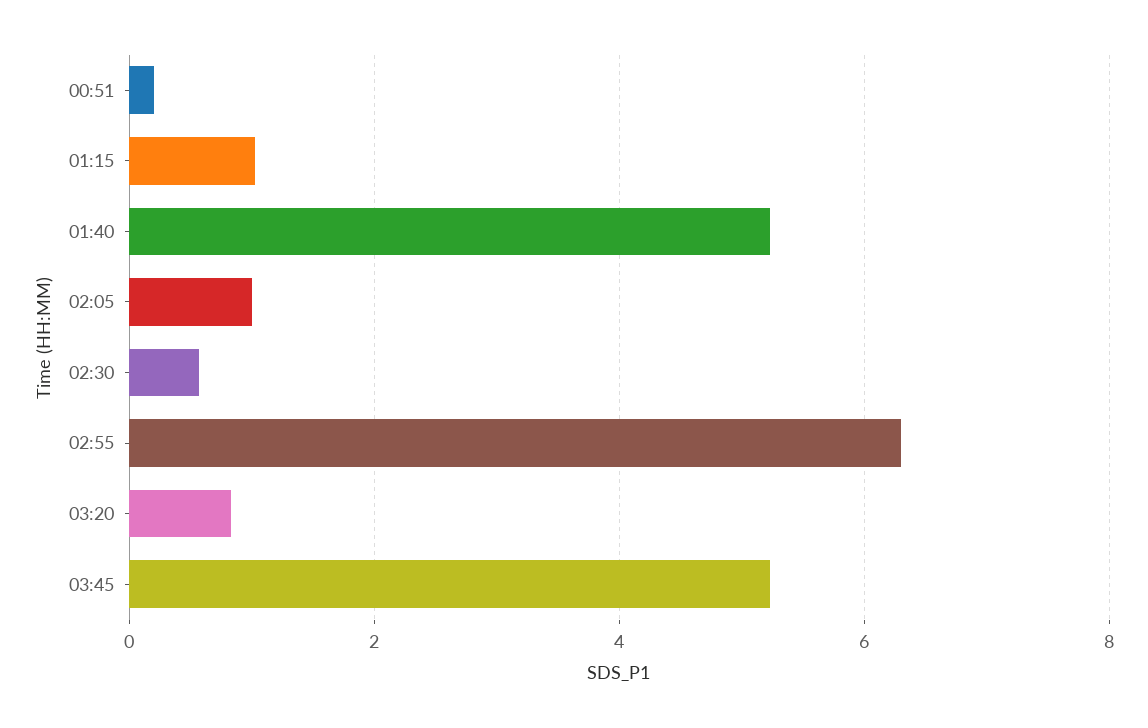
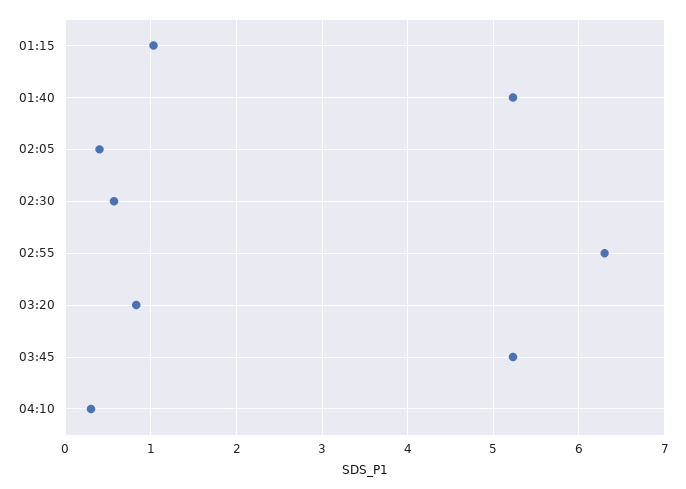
00:51: 0.2 -> none
02:05: 1 -> 0.4
04:10: none -> 0.3

